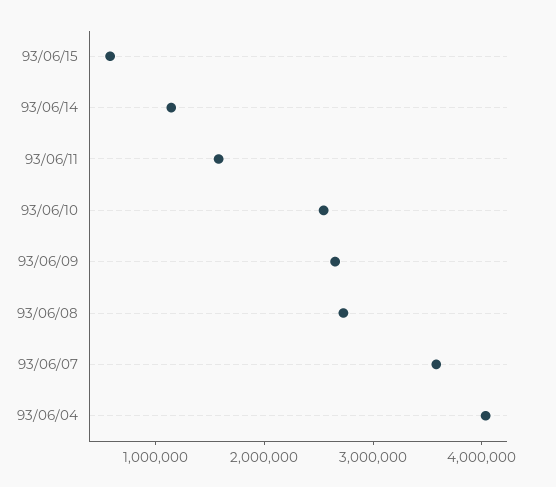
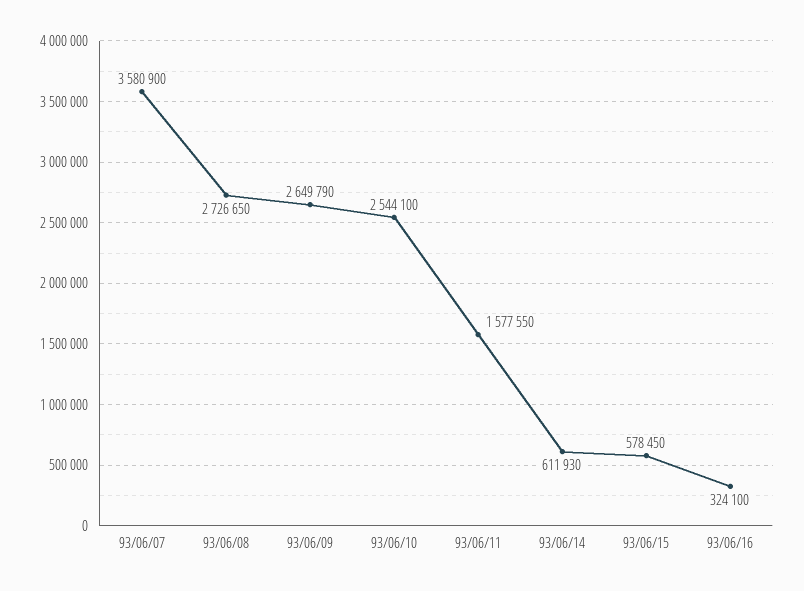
93/06/14: 1200000 -> 611930
93/06/04: 4000000 -> none
93/06/16: none -> 324100

